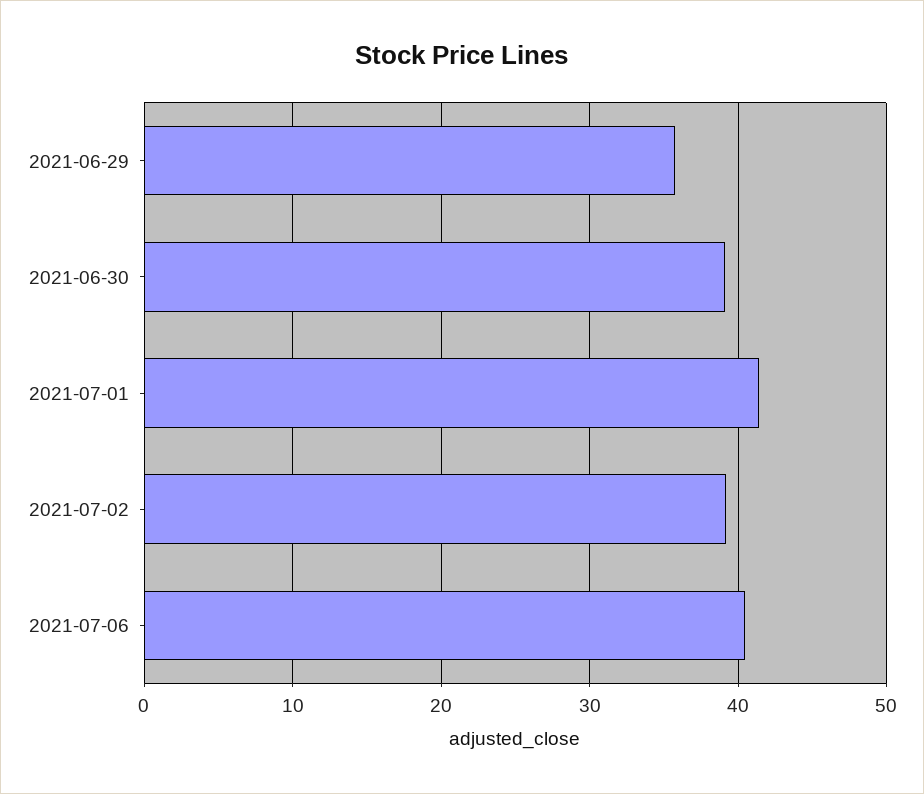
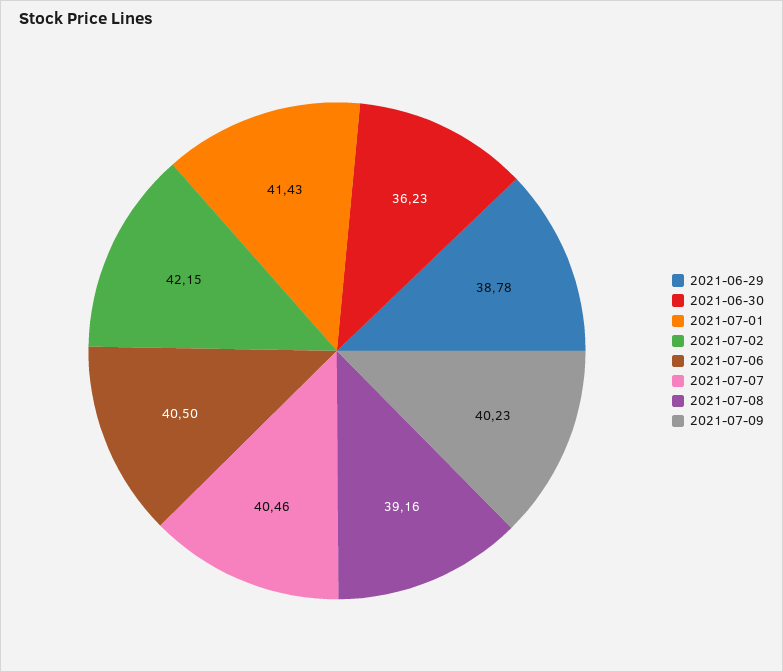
2021-06-29: 36 -> 38.78
2021-06-30: 39 -> 36.23
2021-07-02: 39 -> 42.15
2021-07-07: none -> 40.46
2021-07-08: none -> 39.16
2021-07-09: none -> 40.23

